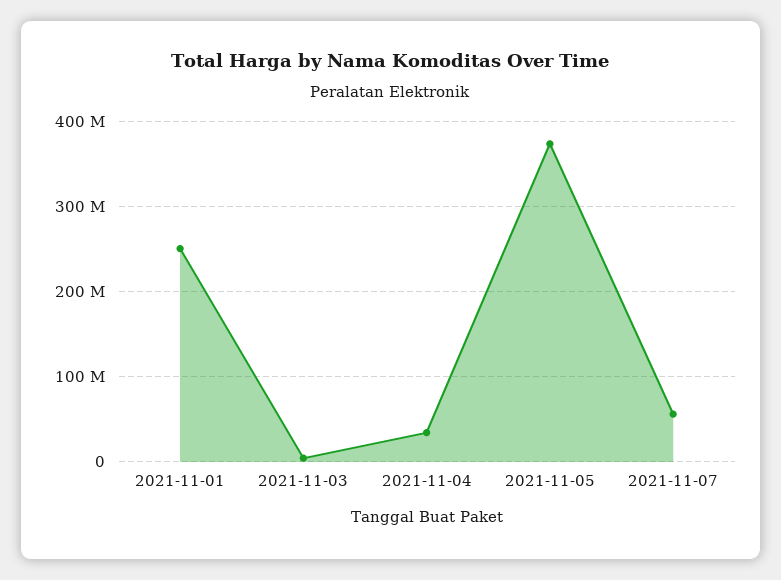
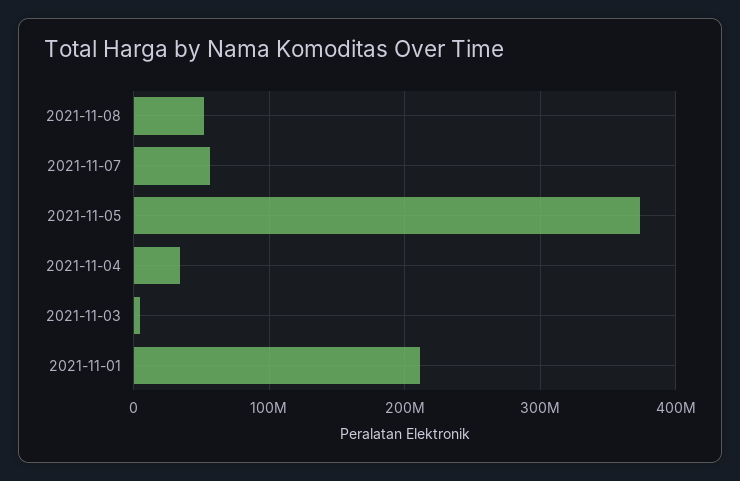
2021-11-01: 250000000 -> 210000000
2021-11-08: none -> 50000000

